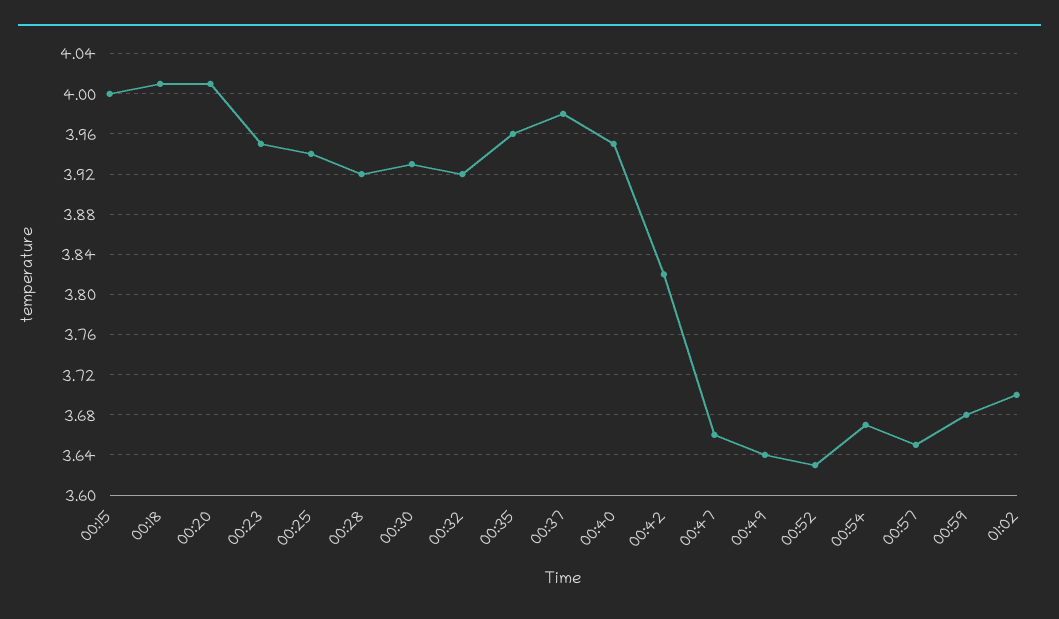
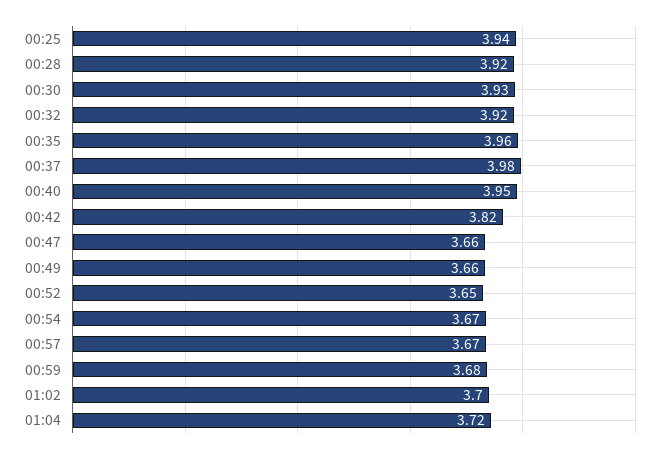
00:15: 4 -> none
00:18: 4.01 -> none
00:20: 4.01 -> none
00:23: 3.95 -> none
00:49: 3.64 -> 3.66
00:52: 3.63 -> 3.65
00:57: 3.65 -> 3.67
01:04: none -> 3.72

